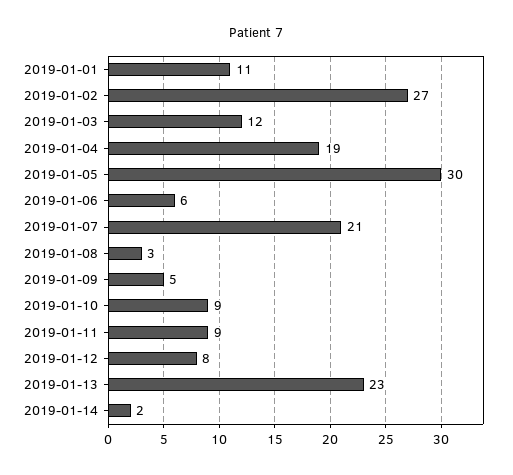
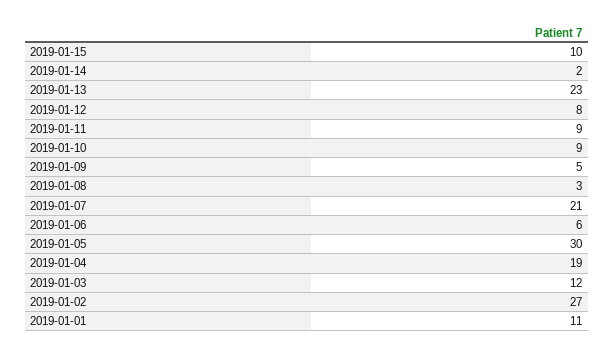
2019-01-15: none -> 10

